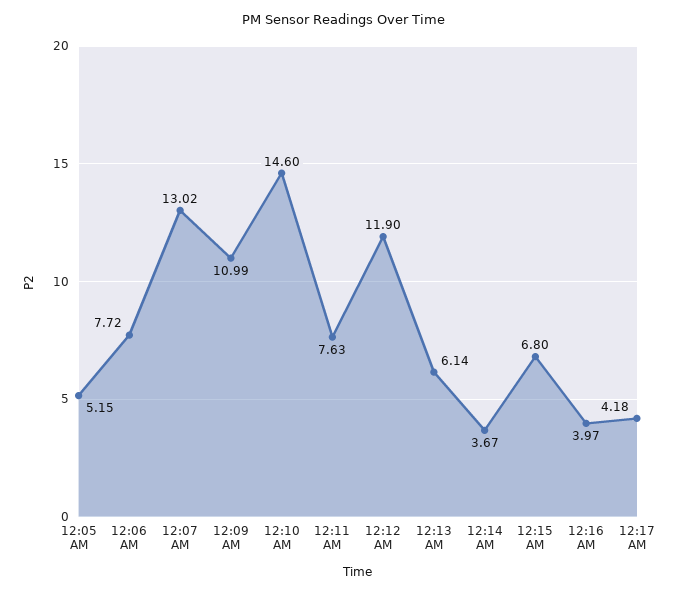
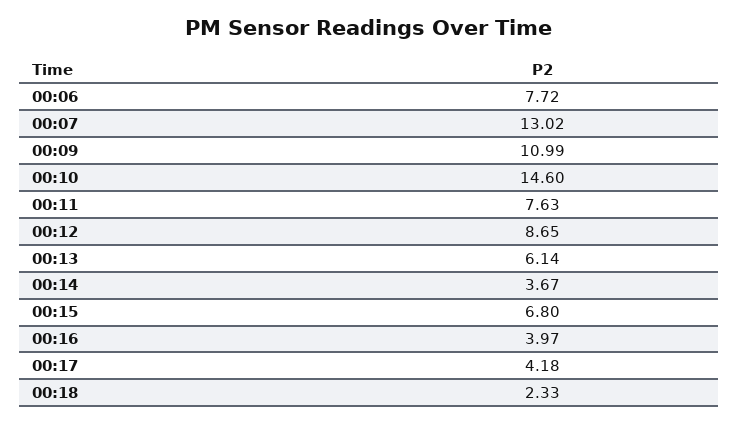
12:05 AM: 5.15 -> none
12:12 AM: 11.9 -> 8.65
00:18: none -> 2.33

